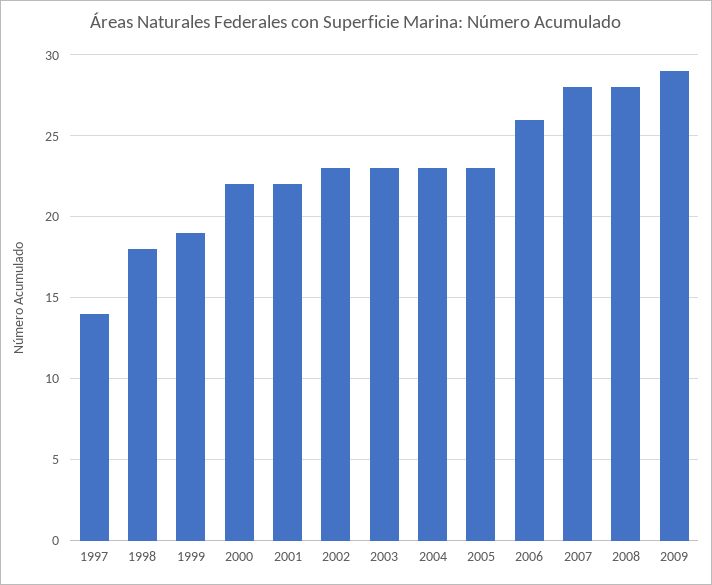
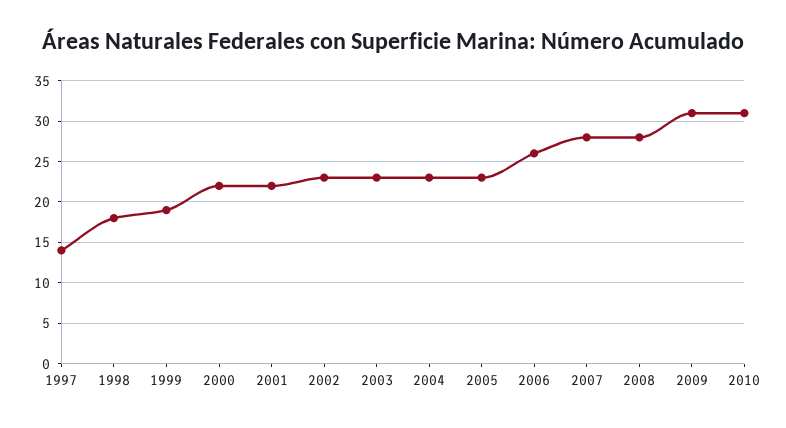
2009: 29 -> 31
2010: none -> 31

